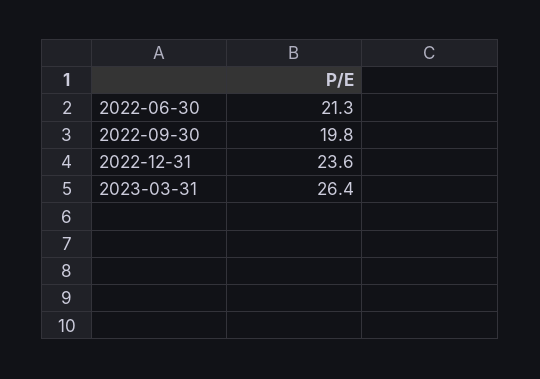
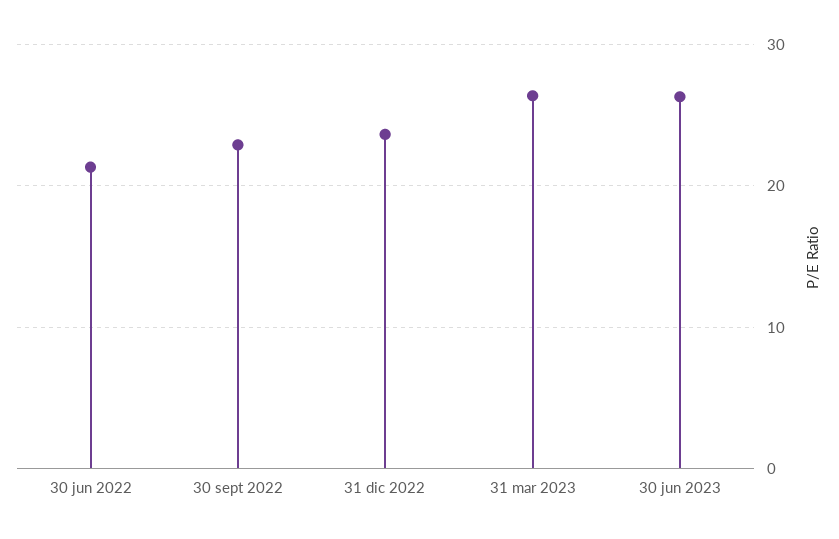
2022-09-30: 19.8 -> 23
30 jun 2023: none -> 26

